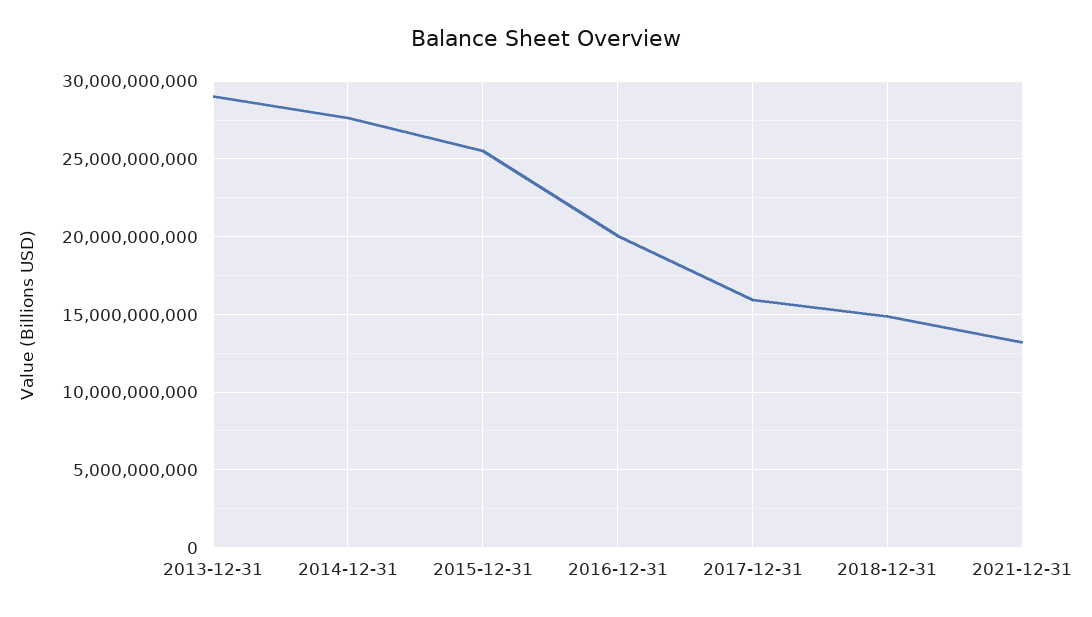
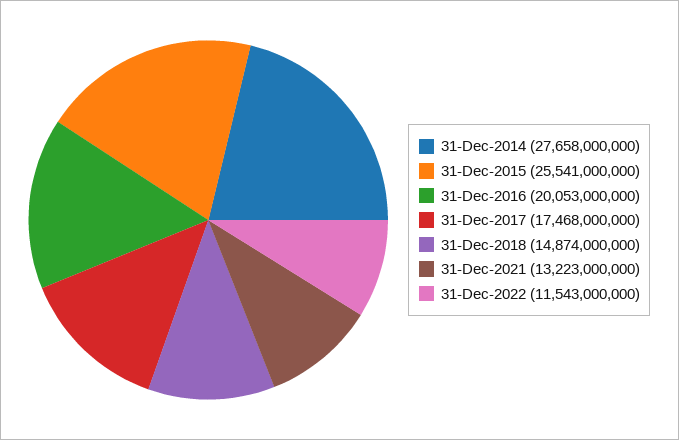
2013-12-31: 29000000000 -> none
2017-12-31: 16000000000 -> 17468000000
31-Dec-2022: none -> 11543000000

